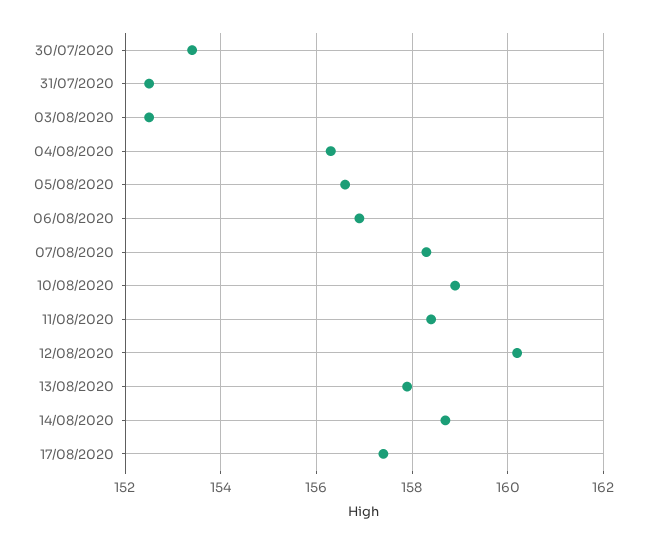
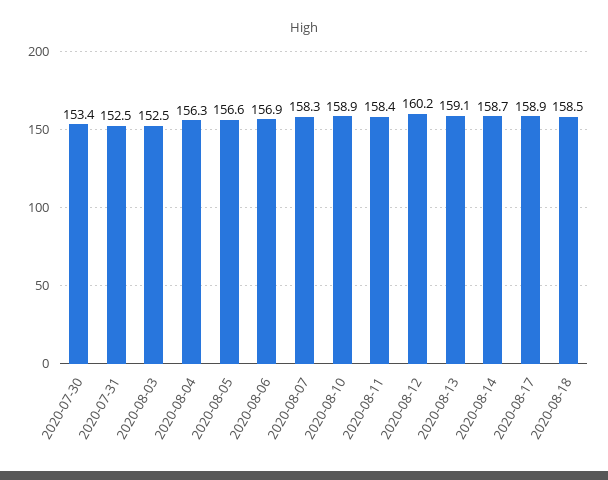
13/08/2020: 158 -> 159.1
17/08/2020: 157.5 -> 158.9
2020-08-18: none -> 158.5

